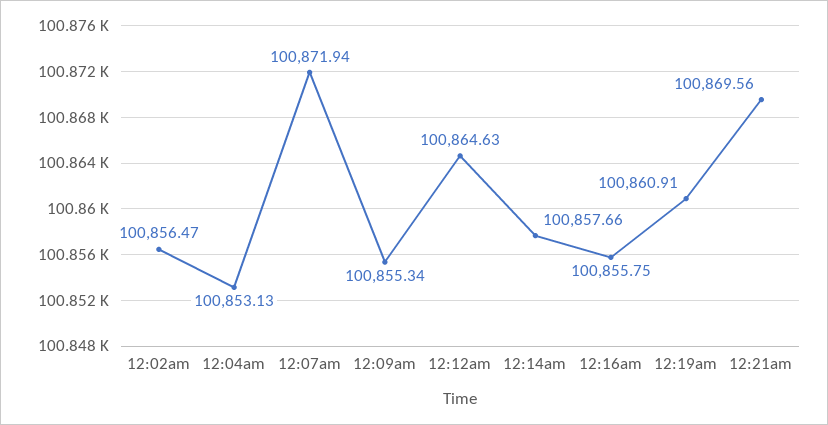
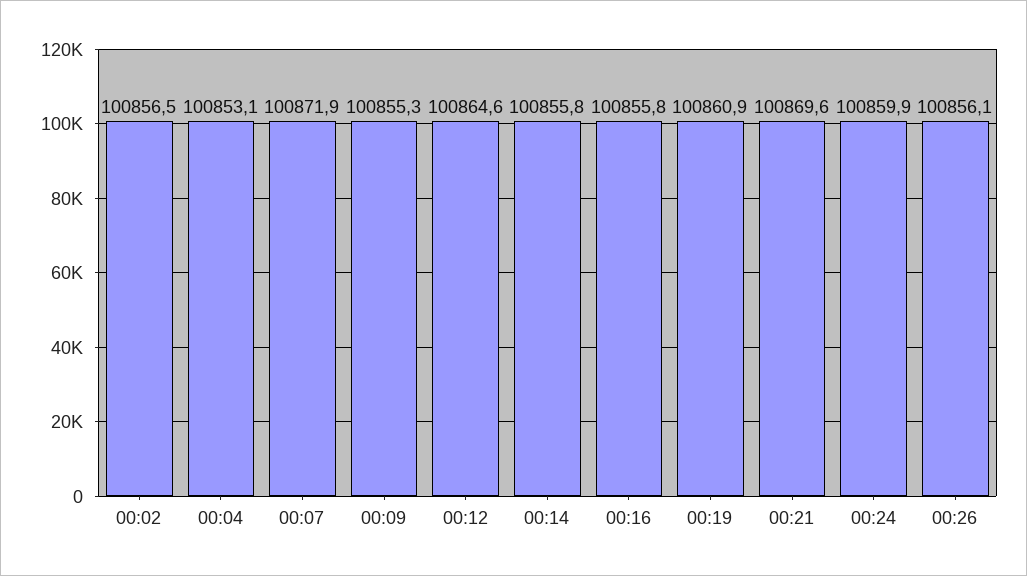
12:14am: 100857.66 -> 100855.8
00:24: none -> 100859.9
00:26: none -> 100856.1

